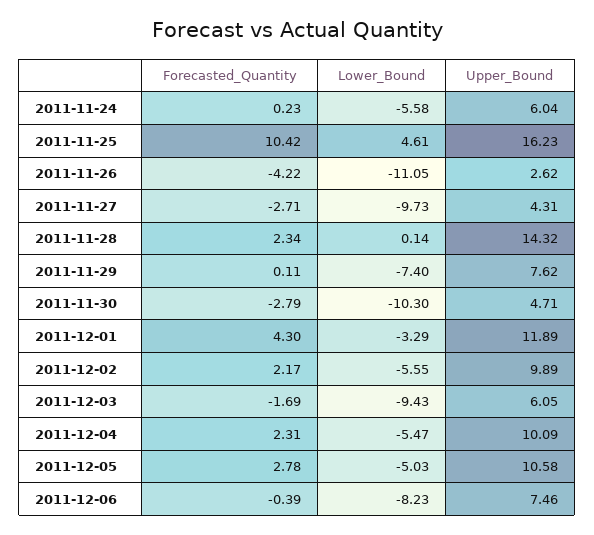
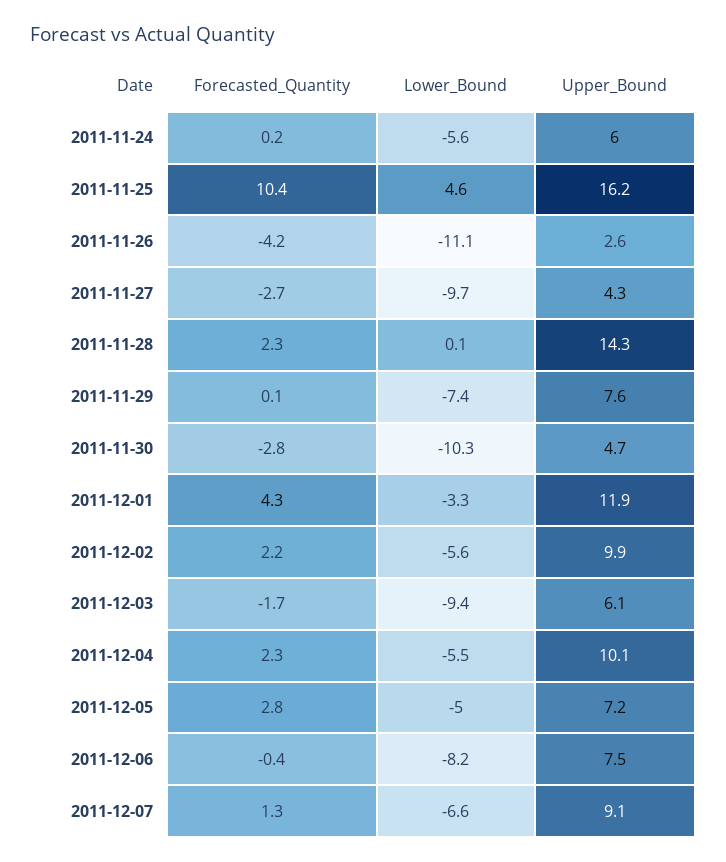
Upper_Bound, 2011-12-05: 10.58 -> 7.2
Forecasted_Quantity, 2011-12-07: none -> 1.3
Lower_Bound, 2011-12-07: none -> -6.6
Upper_Bound, 2011-12-07: none -> 9.1

